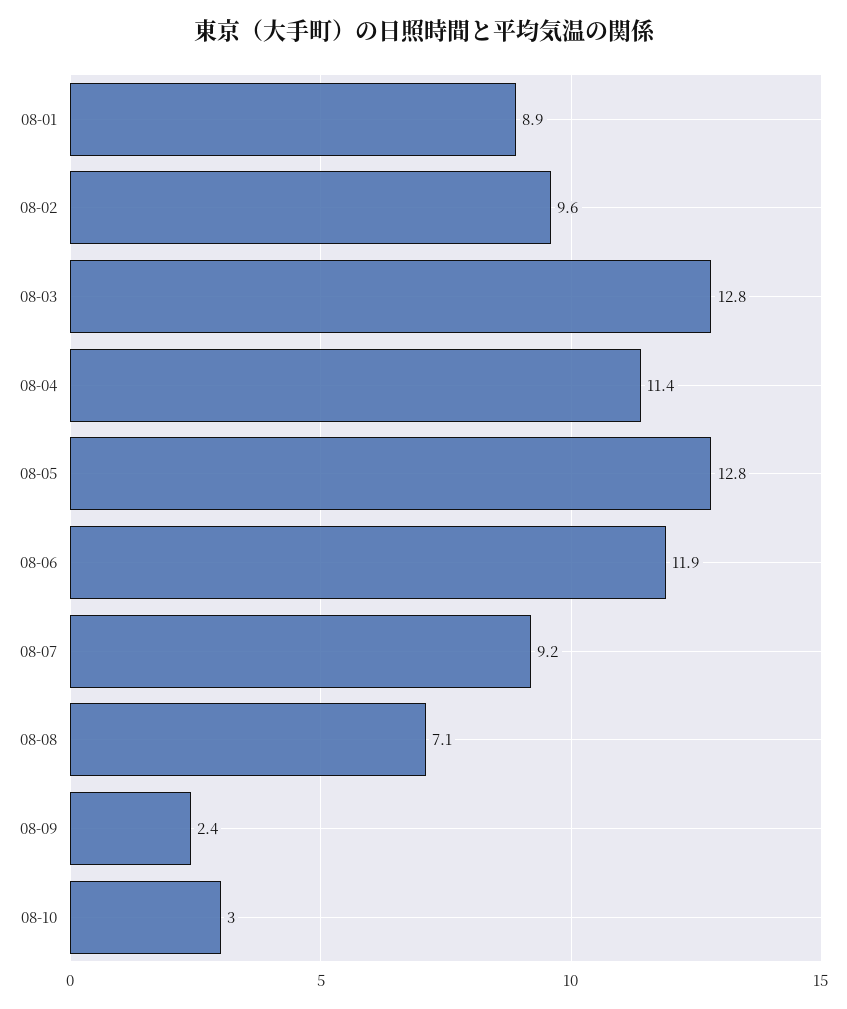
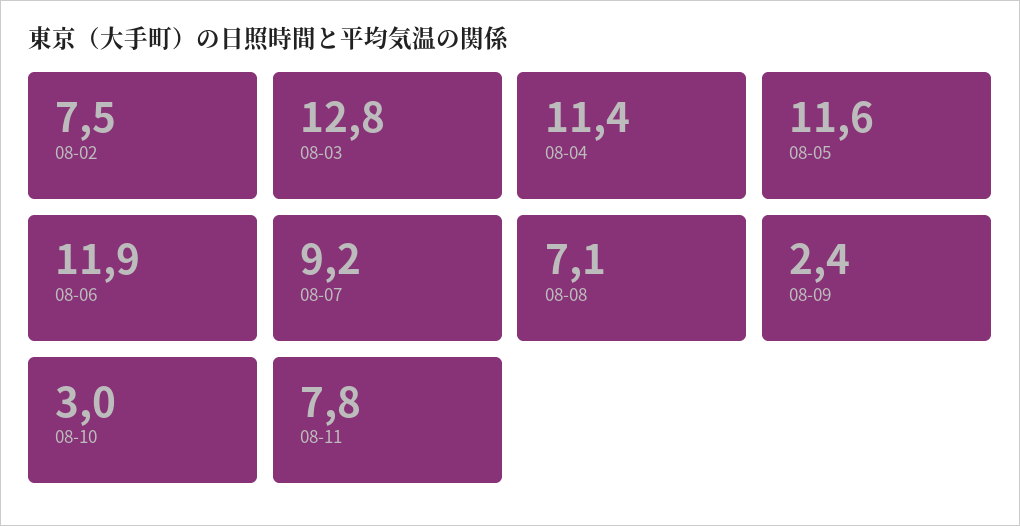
08-01: 8.9 -> none
08-02: 9.6 -> 7.5
08-05: 12.8 -> 11.6
08-11: none -> 7.8

